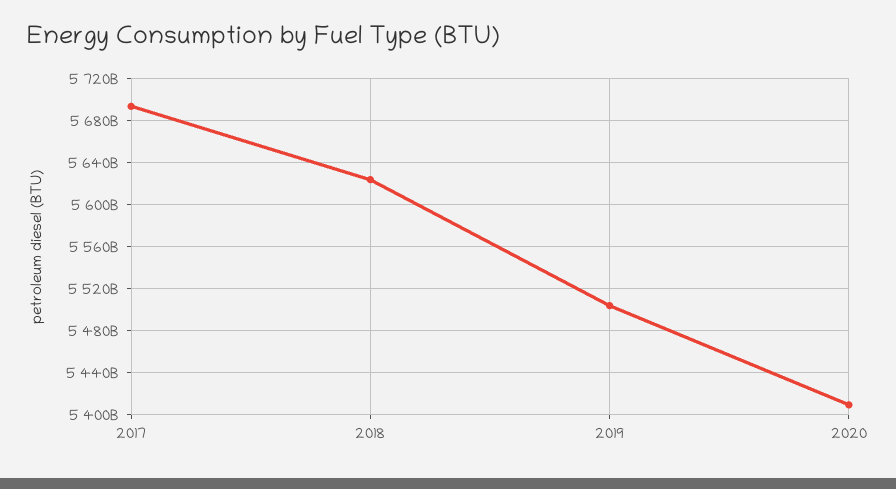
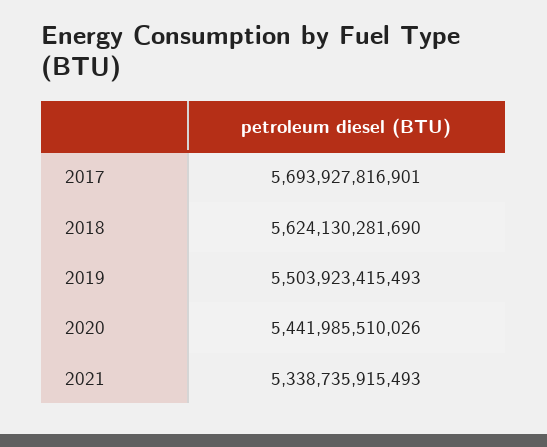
2020: 5410000000000 -> 5441985510026
2021: none -> 5338735915493

